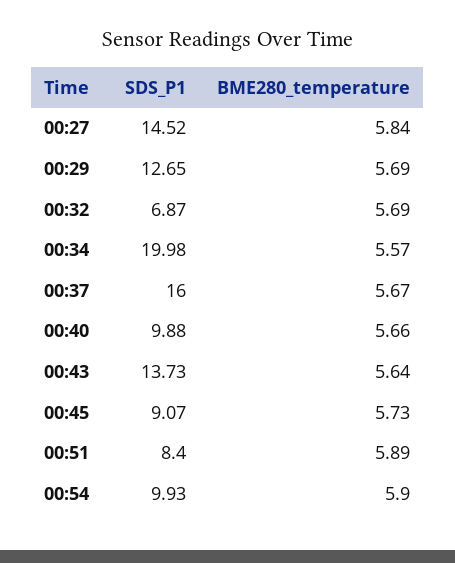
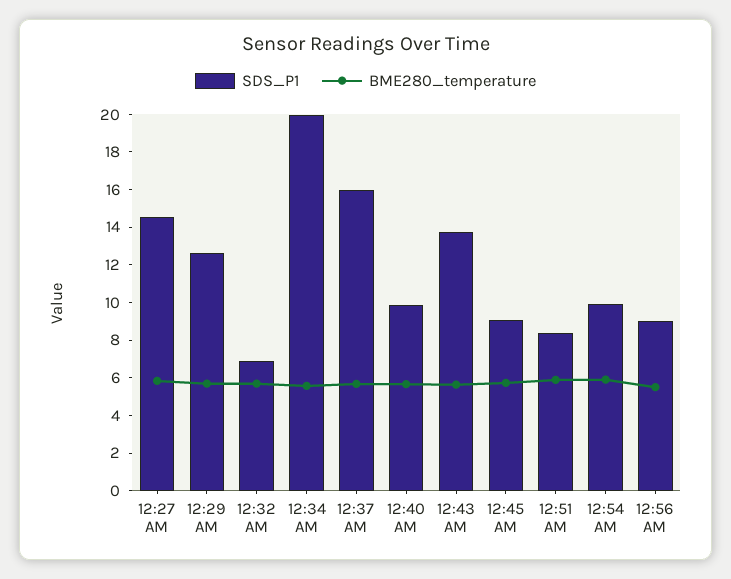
SDS_P1, 12:56 AM: none -> 9
BME280_temperature, 12:56 AM: none -> 5.5

